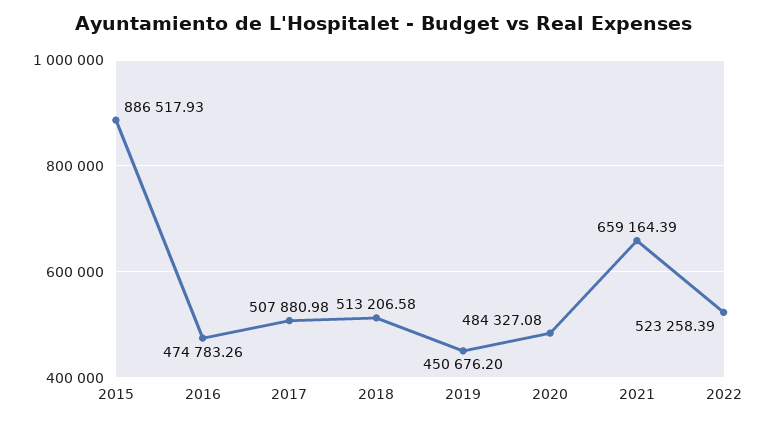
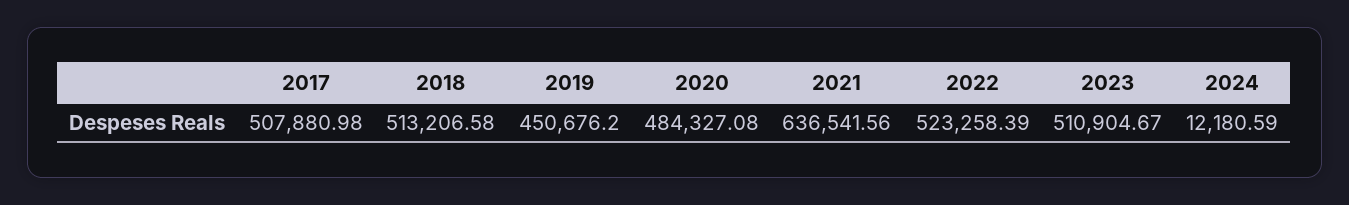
2015: 886517.93 -> none
2016: 474783.26 -> none
2021: 659164.39 -> 636541.56
2023: none -> 510904.67
2024: none -> 12180.59

